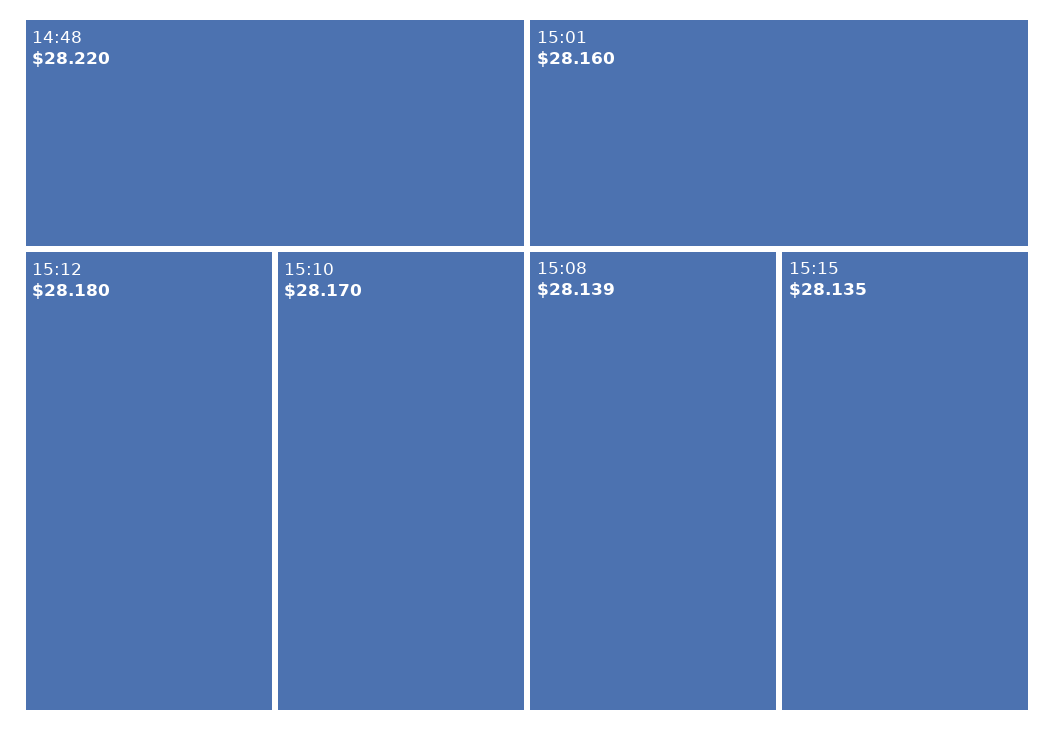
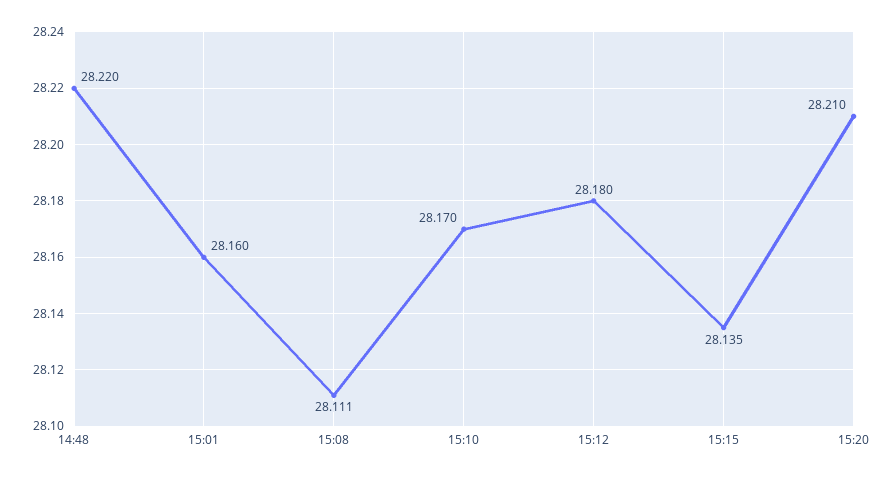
15:08: 28.139 -> 28.111
15:20: none -> 28.21

